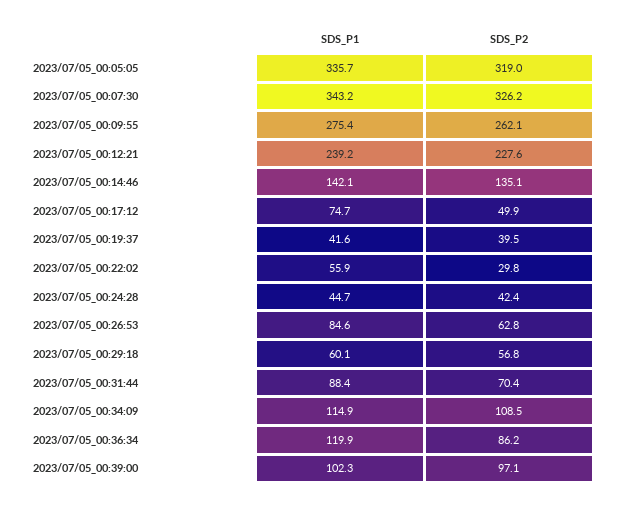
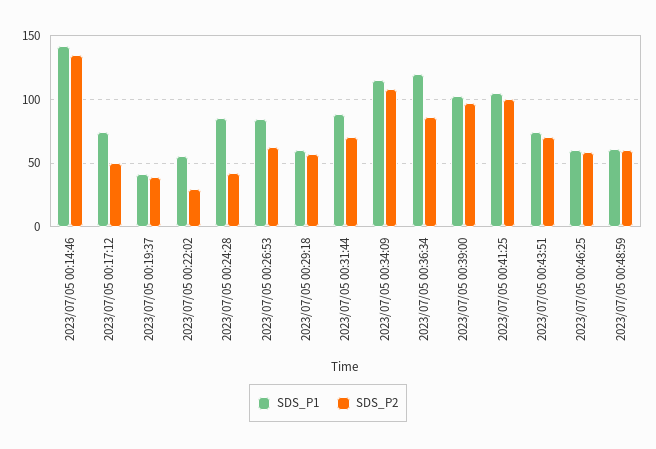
SDS_P1, 2023/07/05_00:05:05: 335.7 -> none
SDS_P2, 2023/07/05_00:05:05: 319 -> none
SDS_P1, 2023/07/05_00:07:30: 343.2 -> none
SDS_P2, 2023/07/05_00:07:30: 326.2 -> none
SDS_P1, 2023/07/05_00:09:55: 275.4 -> none
SDS_P2, 2023/07/05_00:09:55: 262.1 -> none
SDS_P1, 2023/07/05_00:12:21: 239.2 -> none
SDS_P2, 2023/07/05_00:12:21: 227.6 -> none
SDS_P1, 2023/07/05_00:24:28: 44.7 -> 85
SDS_P1, 2023/07/05 00:41:25: none -> 105
SDS_P2, 2023/07/05 00:41:25: none -> 100
SDS_P1, 2023/07/05 00:43:51: none -> 75
SDS_P2, 2023/07/05 00:43:51: none -> 70
SDS_P1, 2023/07/05 00:46:25: none -> 60
SDS_P2, 2023/07/05 00:46:25: none -> 60
SDS_P1, 2023/07/05 00:48:59: none -> 60
SDS_P2, 2023/07/05 00:48:59: none -> 60

